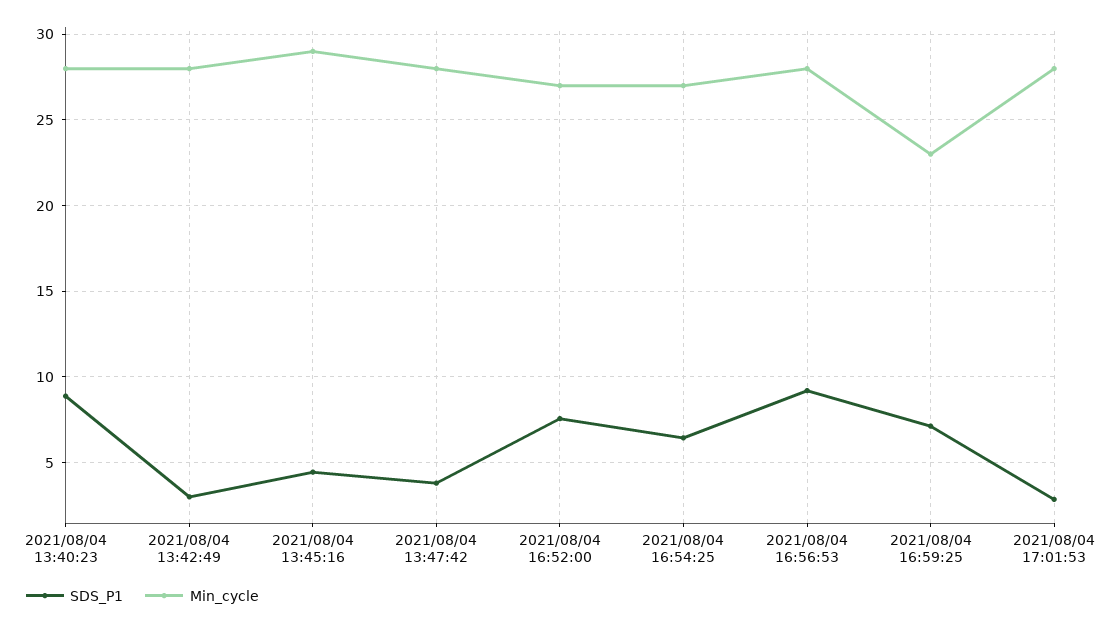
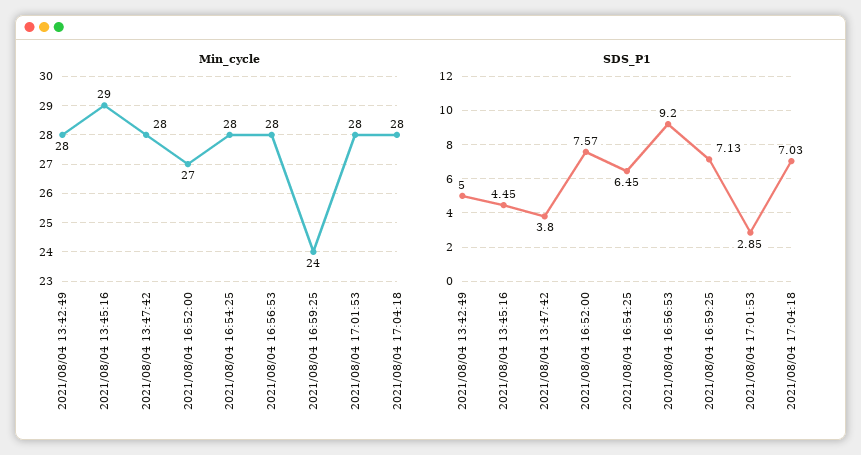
SDS_P1, 2021/08/04 13:40:23: 9 -> none
Min_cycle, 2021/08/04 13:40:23: 28 -> none
SDS_P1, 2021/08/04 13:42:49: 3 -> 5
Min_cycle, 2021/08/04 16:54:25: 27 -> 28
Min_cycle, 2021/08/04 16:59:25: 23 -> 24
Min_cycle, 2021/08/04 17:04:18: none -> 28
SDS_P1, 2021/08/04 17:04:18: none -> 7.03

